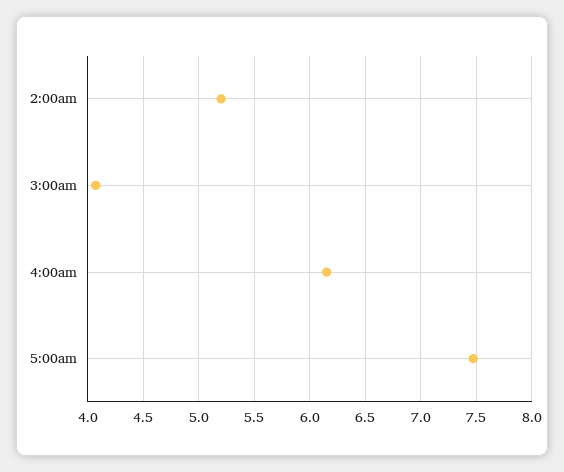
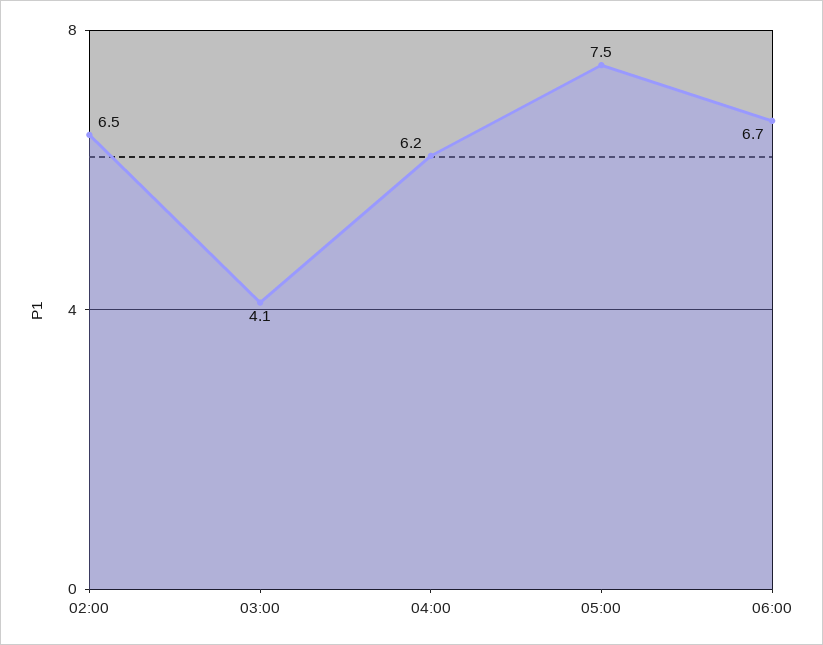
2:00am: 5.2 -> 6.5
06:00: none -> 6.7

